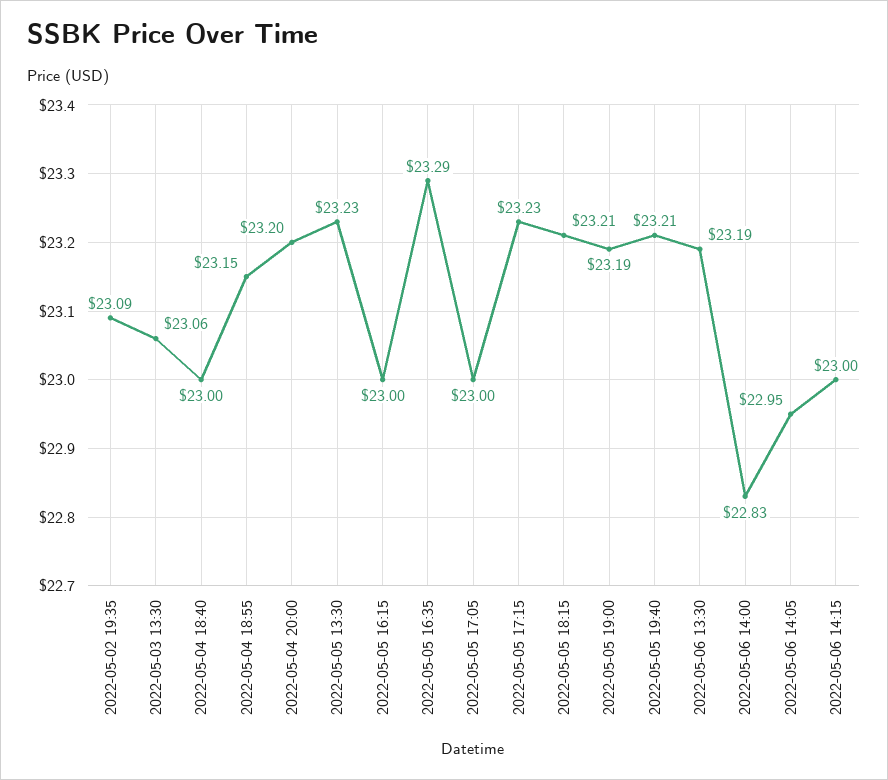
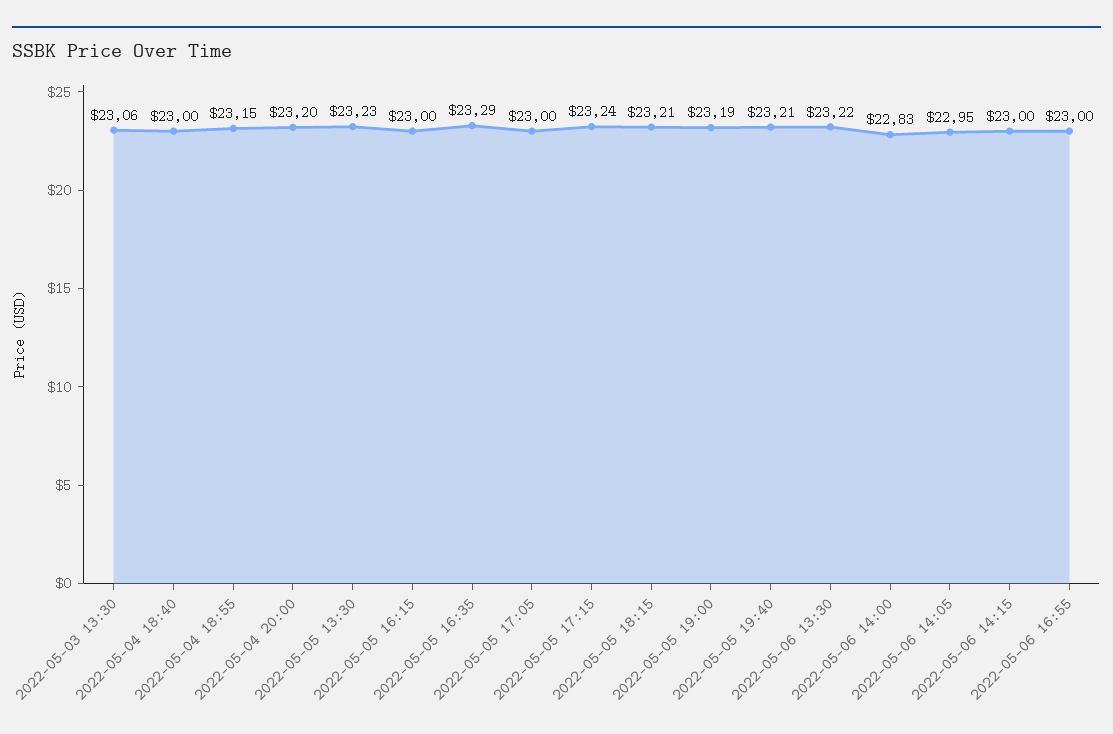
2022-05-02 19:35: 23.09 -> none
2022-05-05 17:15: 23.23 -> 23.24
2022-05-06 13:30: 23.19 -> 23.22
2022-05-06 16:55: none -> 23

